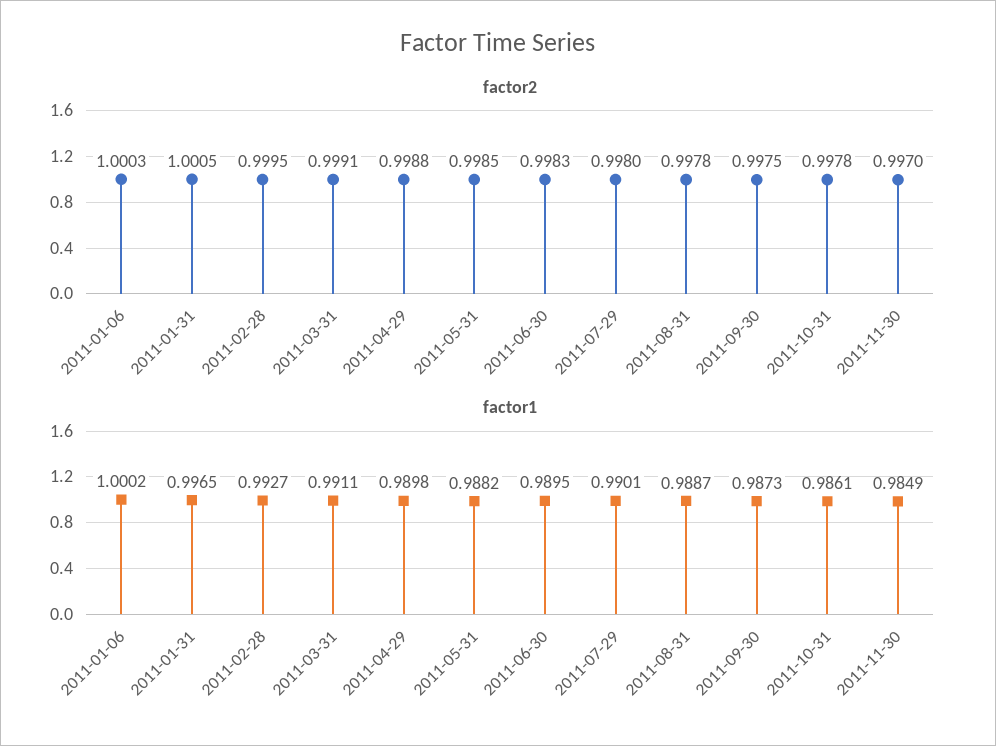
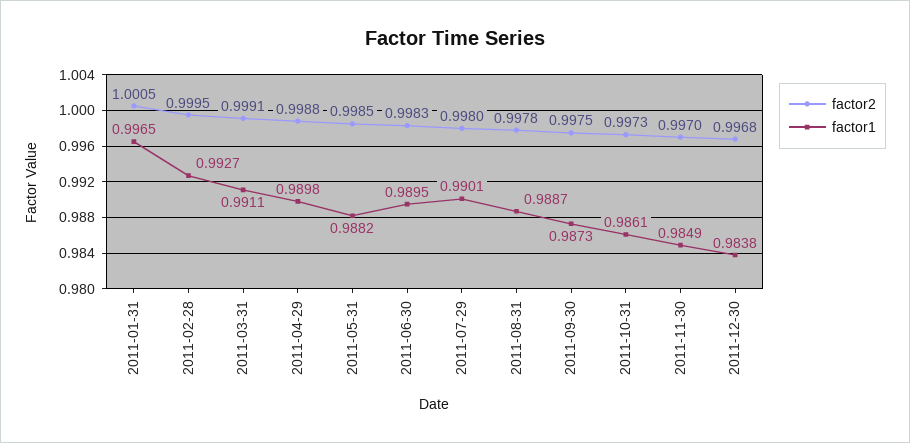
factor2, 2011-01-06: 1.0003 -> none
factor2, 2011-10-31: 0.9978 -> 0.9973
factor1, 2011-01-06: 1.0002 -> none
factor2, 2011-12-30: none -> 0.9968
factor1, 2011-12-30: none -> 0.9838

